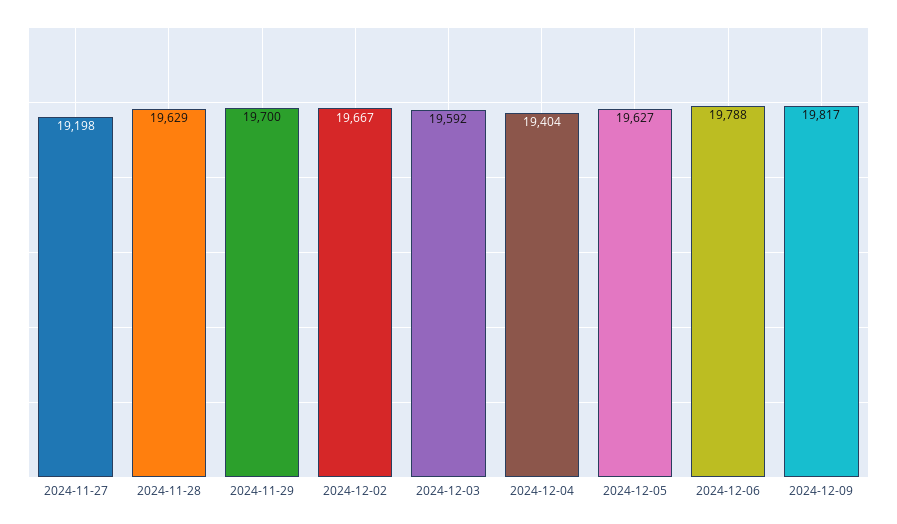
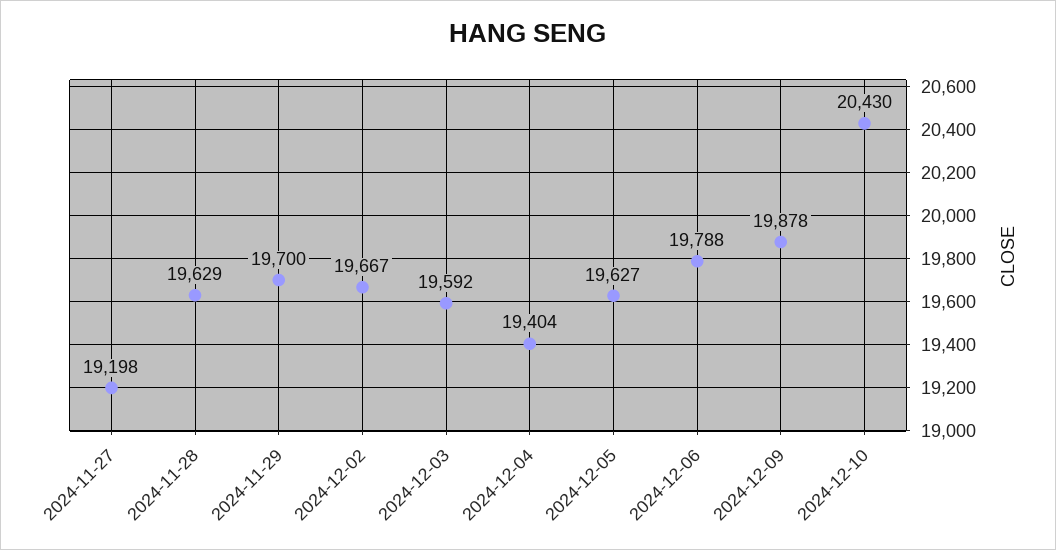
2024-12-09: 19817 -> 19878
2024-12-10: none -> 20430

